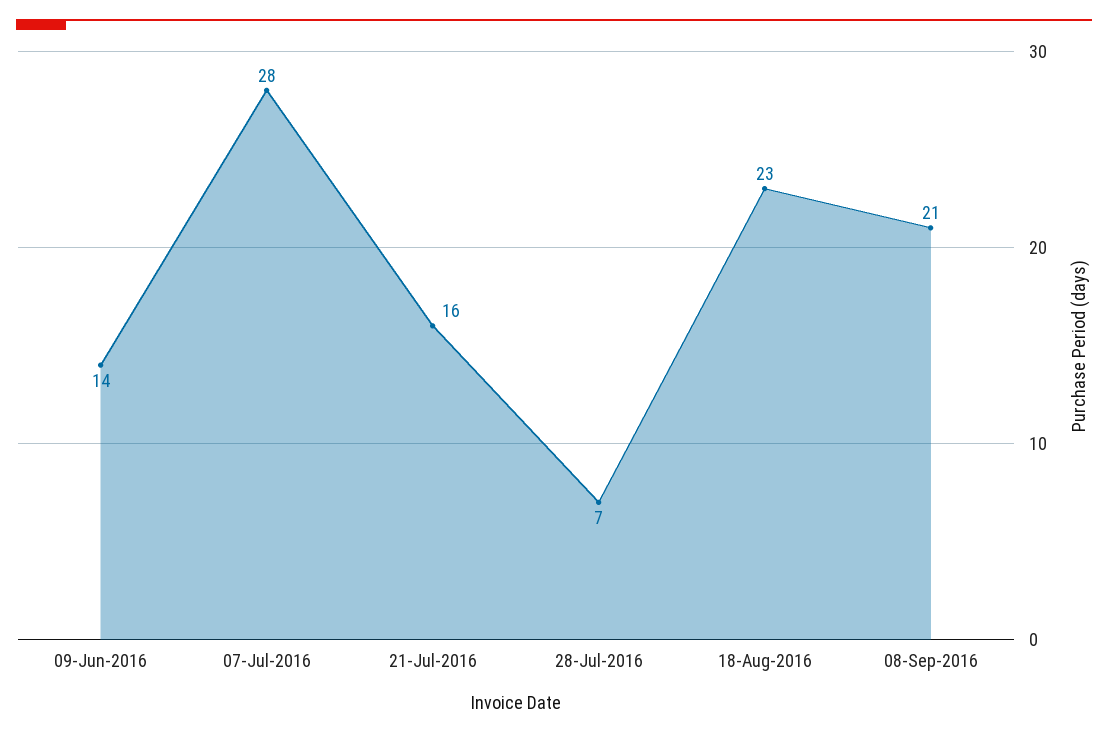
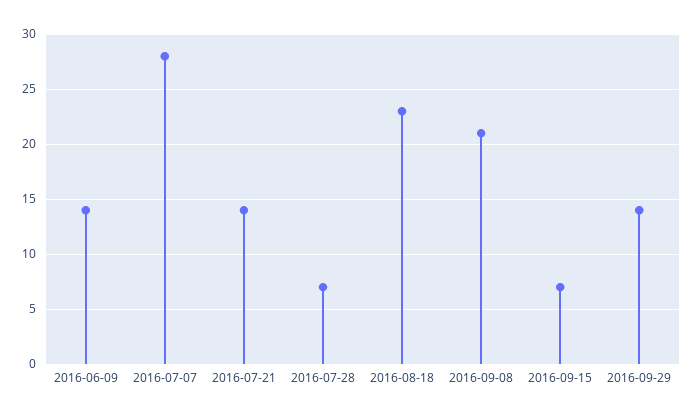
21-Jul-2016: 16 -> 14
2016-09-15: none -> 7
2016-09-29: none -> 14

